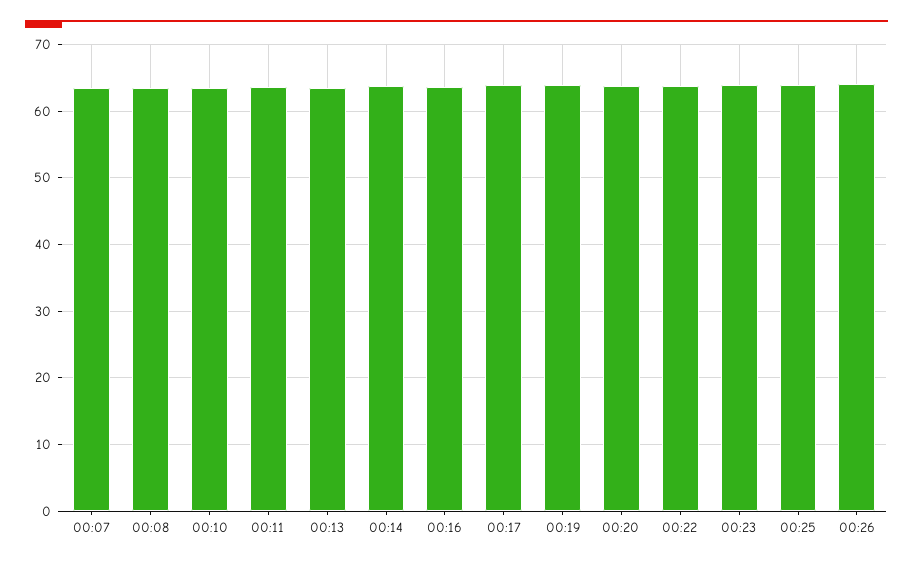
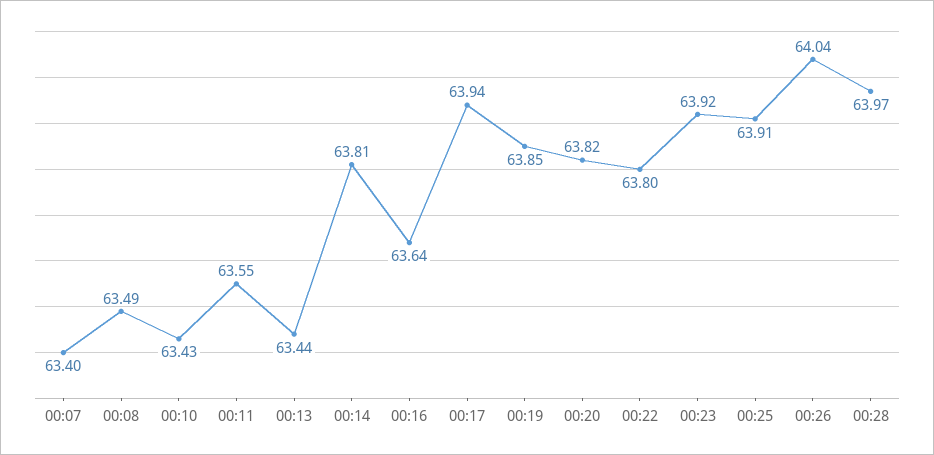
00:28: none -> 63.97

